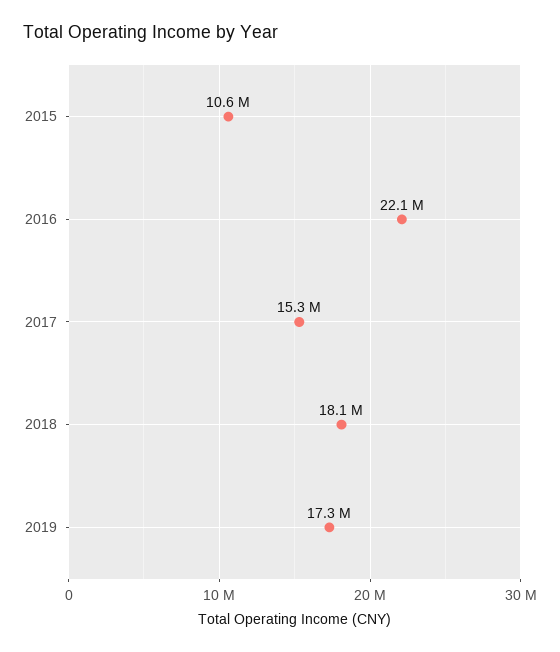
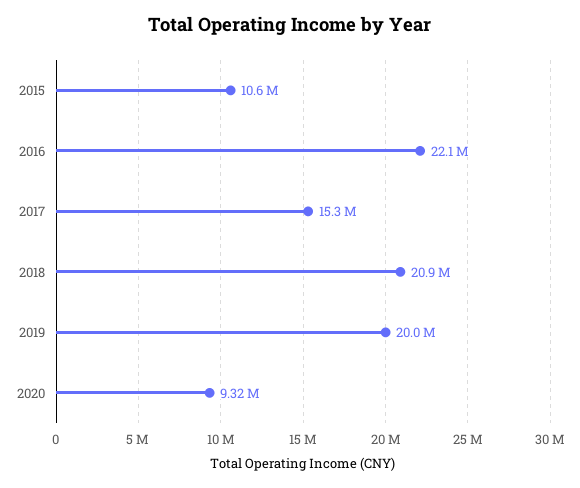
2018: 18100000 -> 20900000
2019: 17300000 -> 20000000
2020: none -> 9320000

